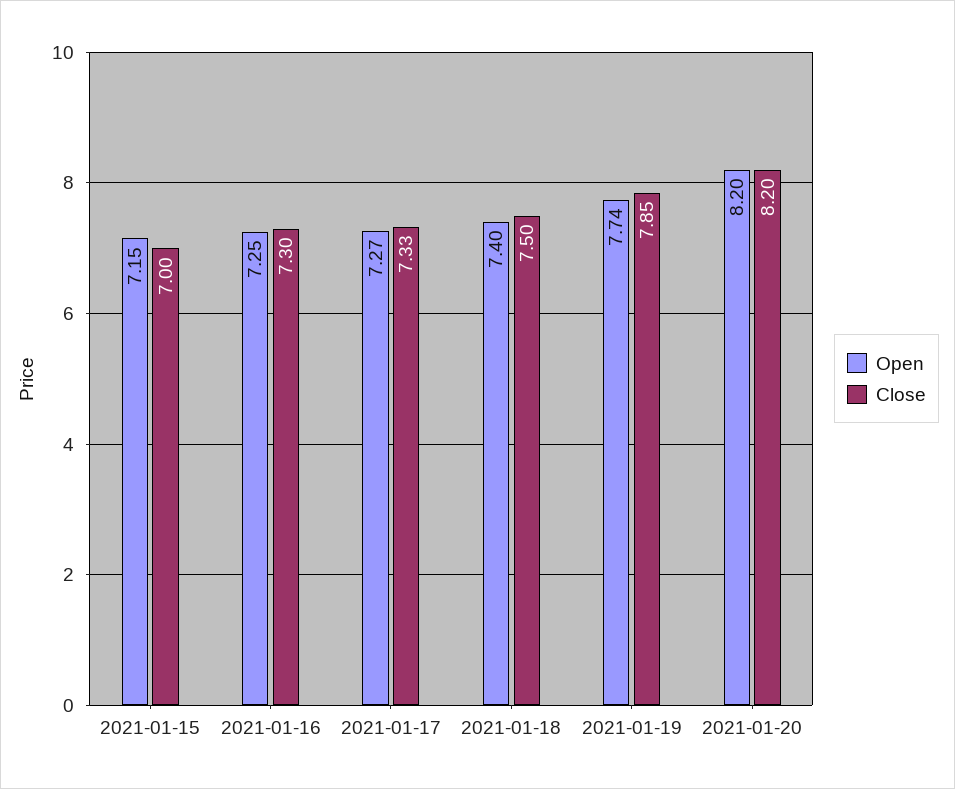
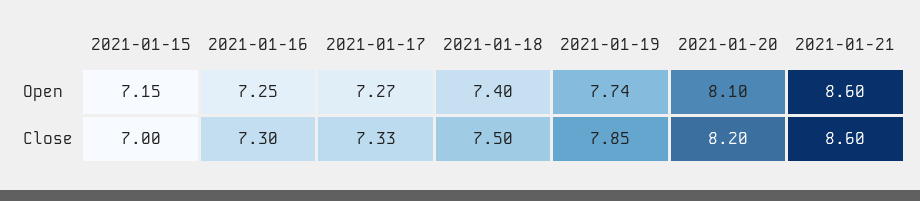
Open, 2021-01-20: 8.2 -> 8.1
Open, 2021-01-21: none -> 8.6
Close, 2021-01-21: none -> 8.6

